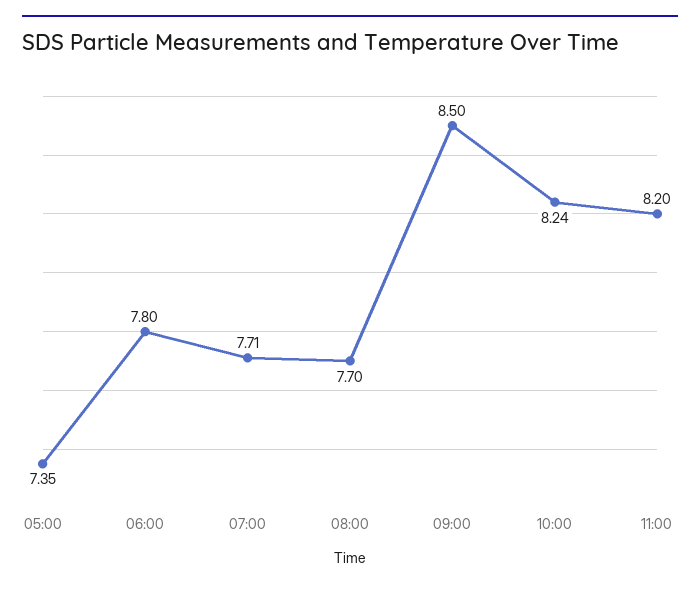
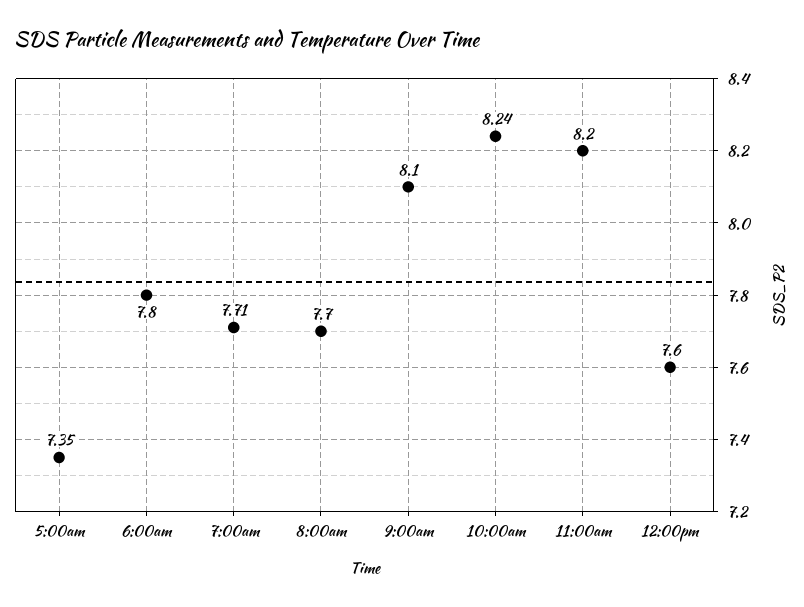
09:00: 8.5 -> 8.1
12:00pm: none -> 7.6

